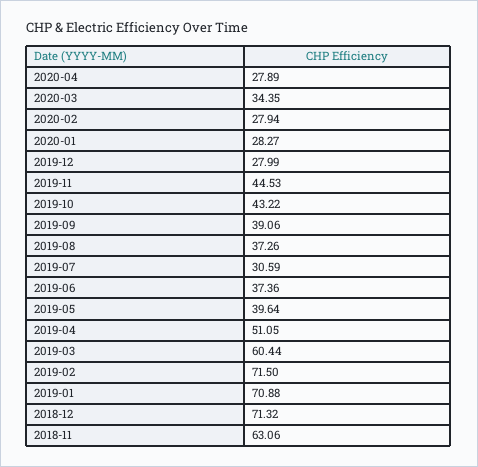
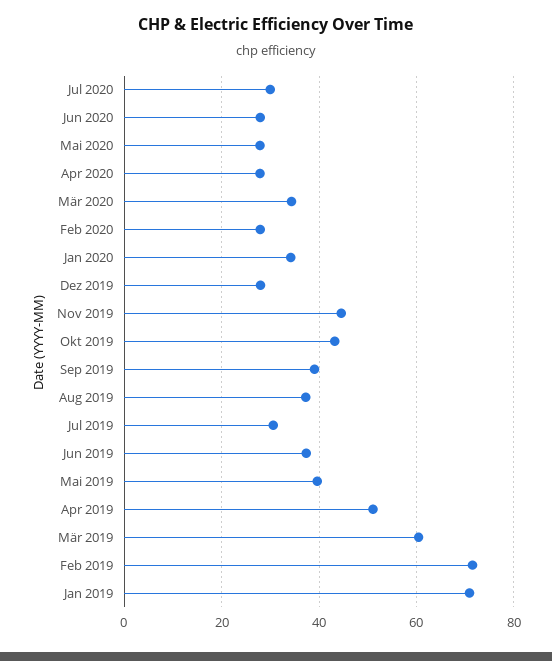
2020-01: 28.27 -> 34
2018-12: 71.32 -> none
2018-11: 63.06 -> none
Jul 2020: none -> 30
Jun 2020: none -> 28
Mai 2020: none -> 28

